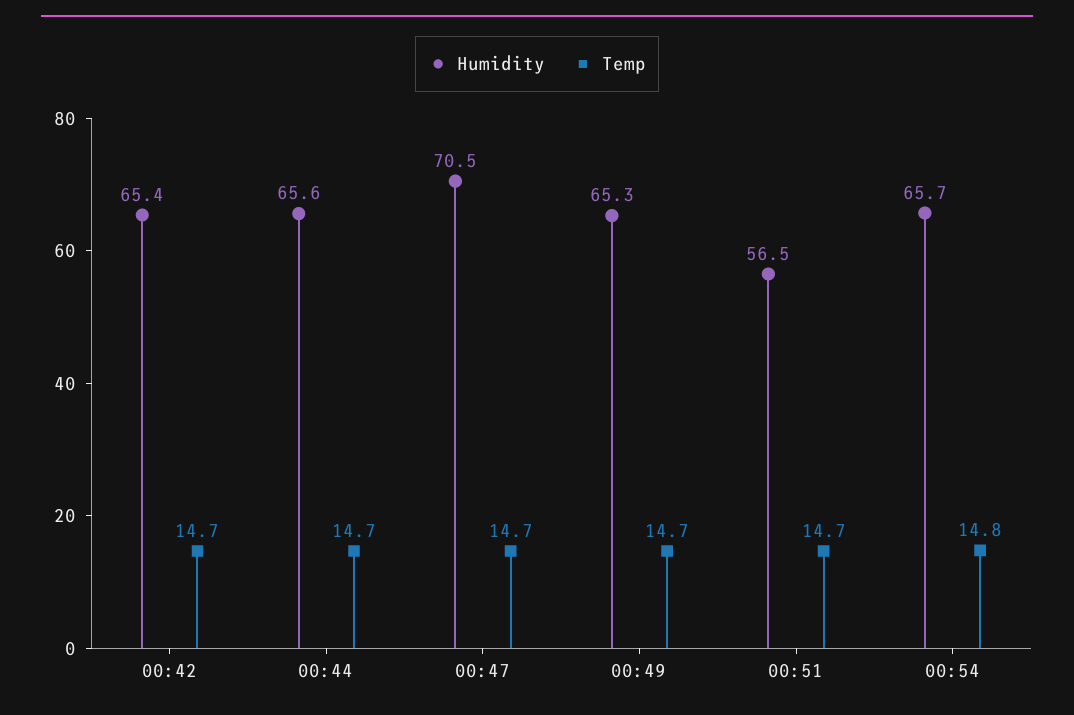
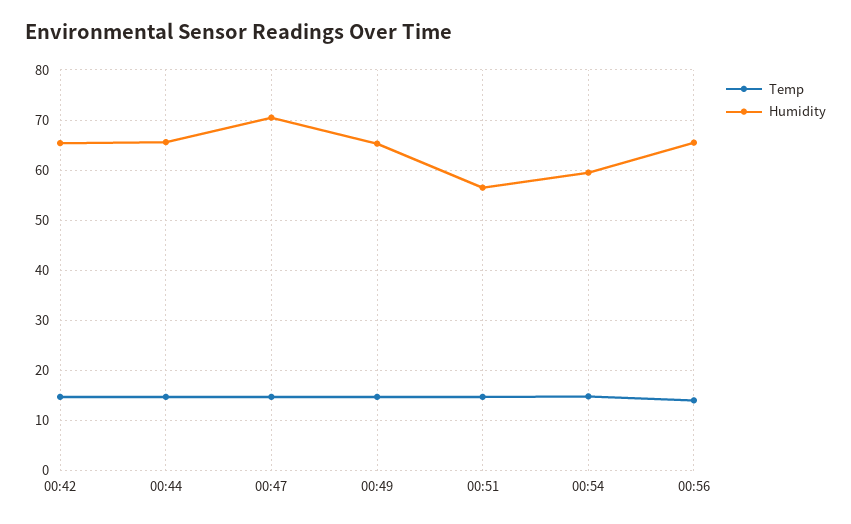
Humidity, 00:54: 65.7 -> 60
Temp, 00:56: none -> 14
Humidity, 00:56: none -> 66

